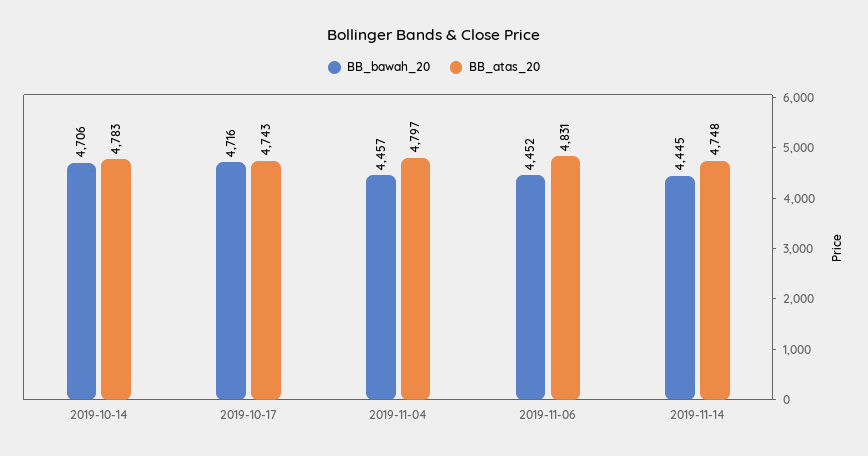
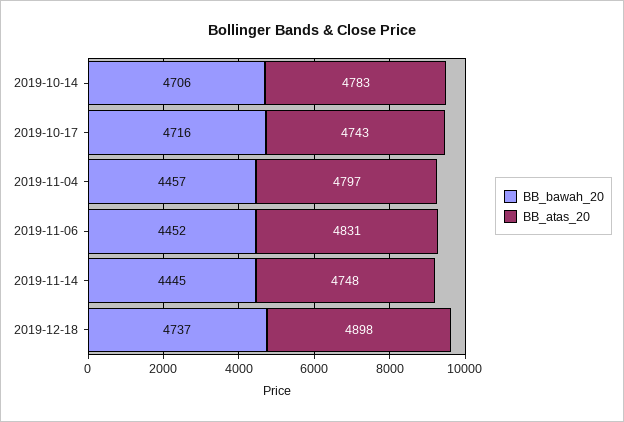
BB_bawah_20, 2019-12-18: none -> 4737
BB_atas_20, 2019-12-18: none -> 4898

